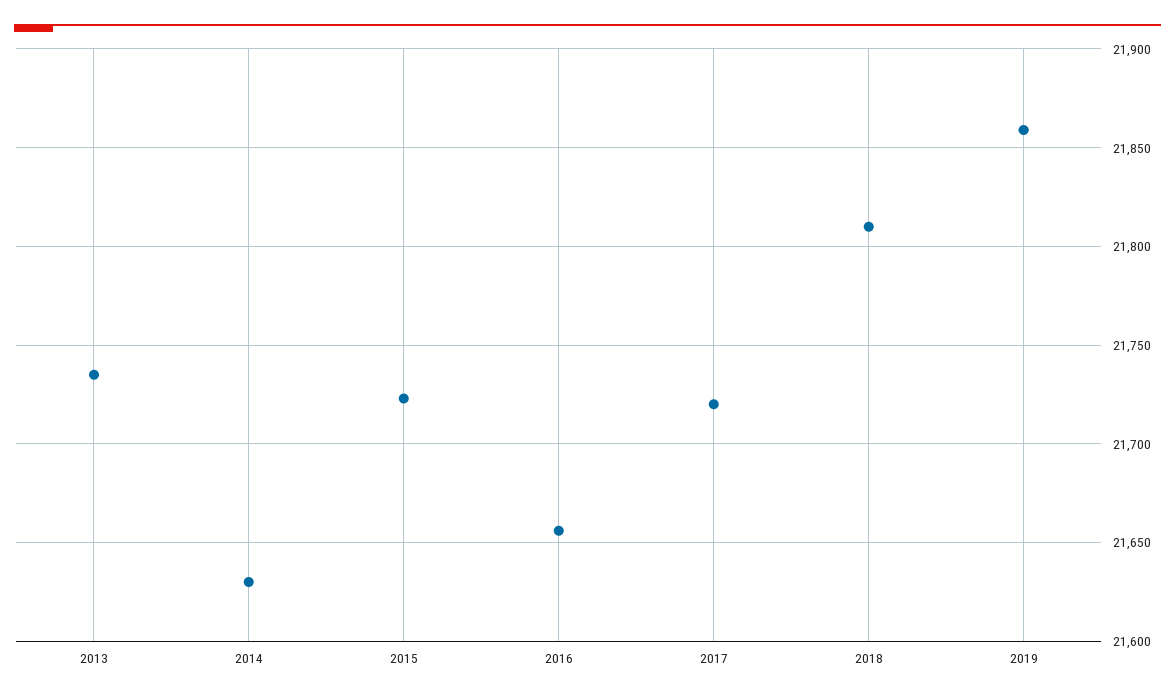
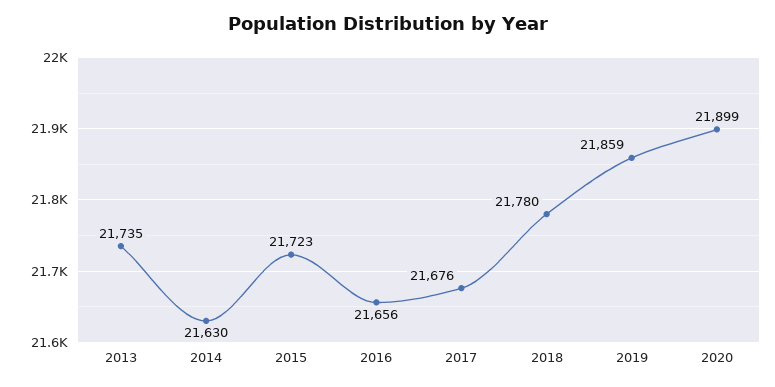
2017: 21720 -> 21676
2018: 21810 -> 21780
2020: none -> 21899

